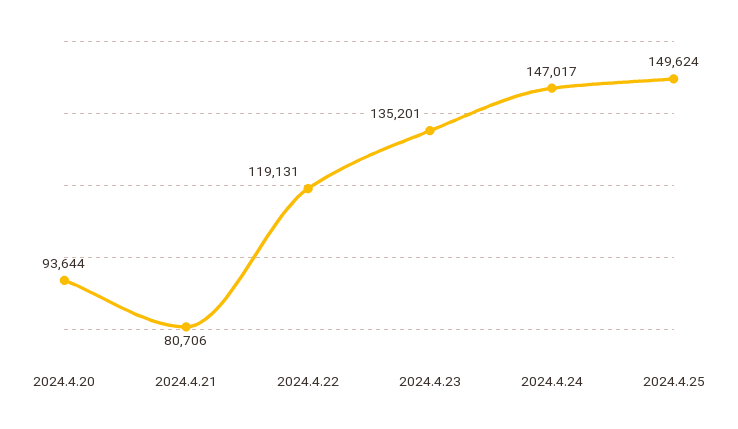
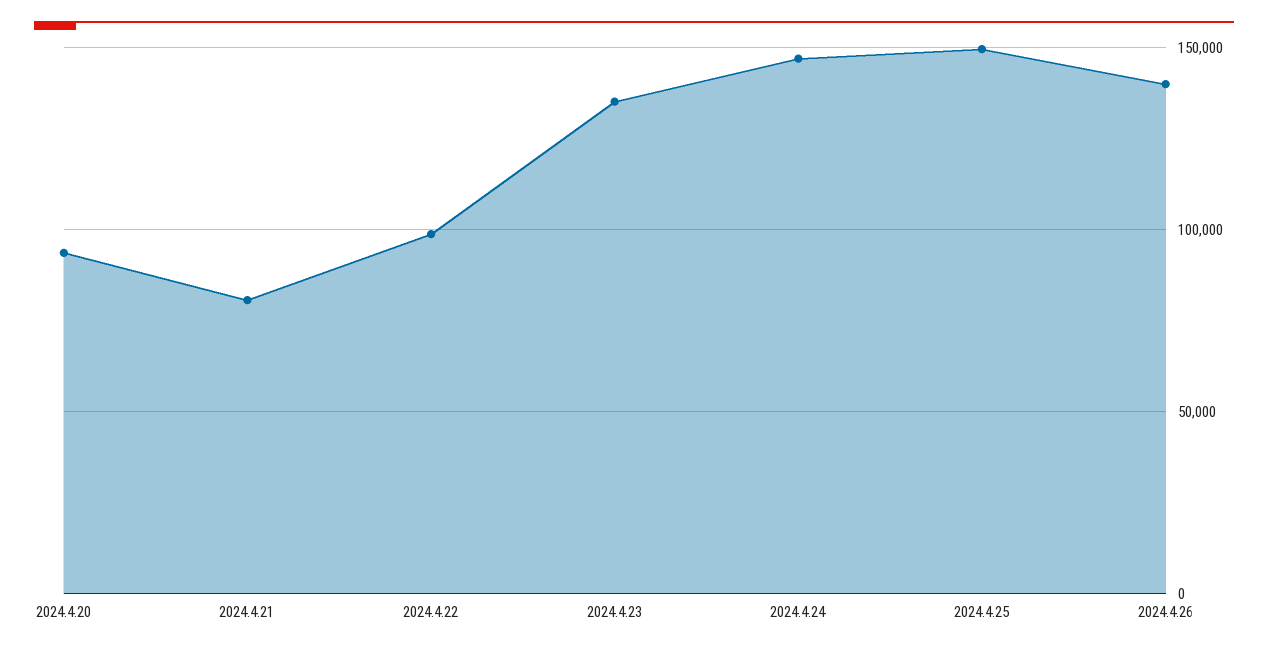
2024.4.22: 119131 -> 100000
2024.4.26: none -> 140000

